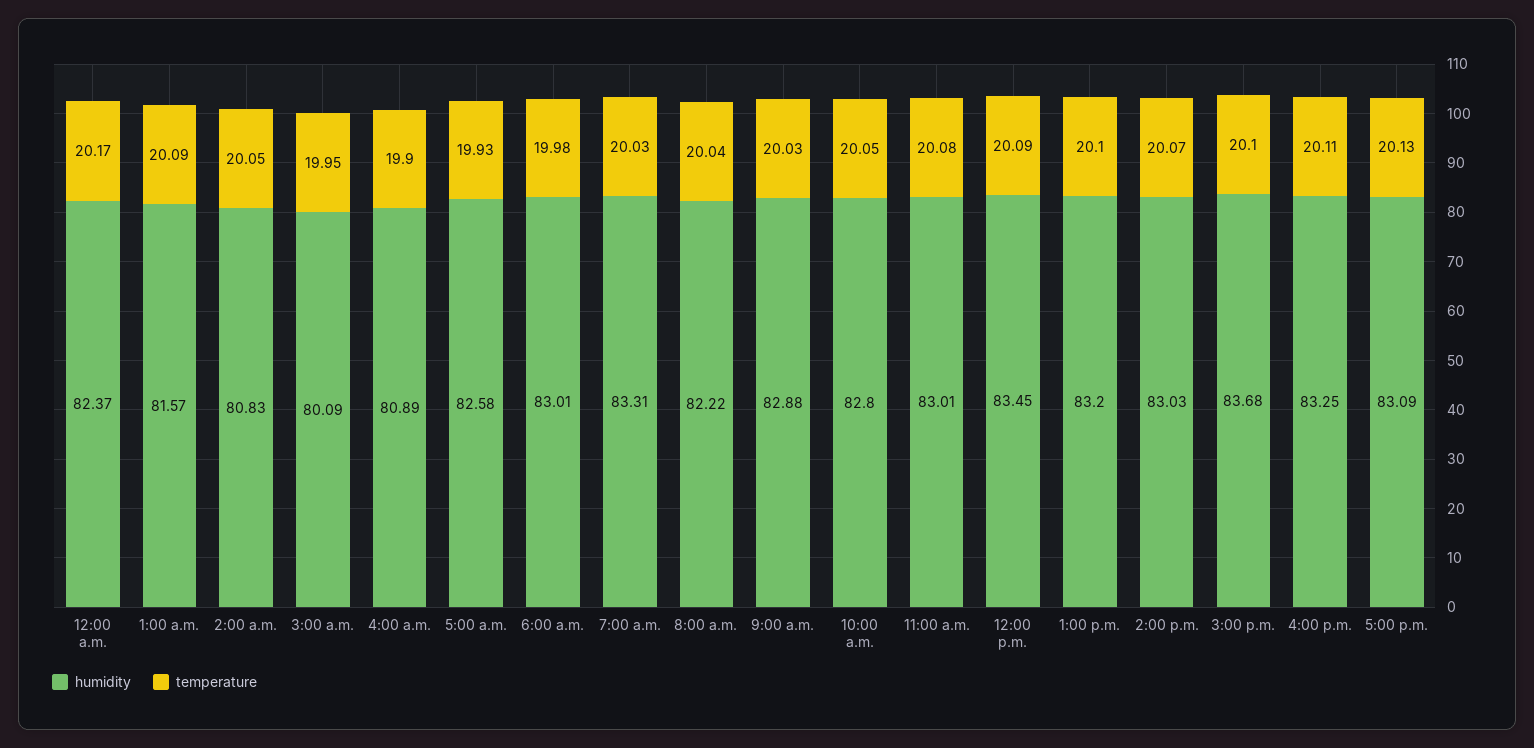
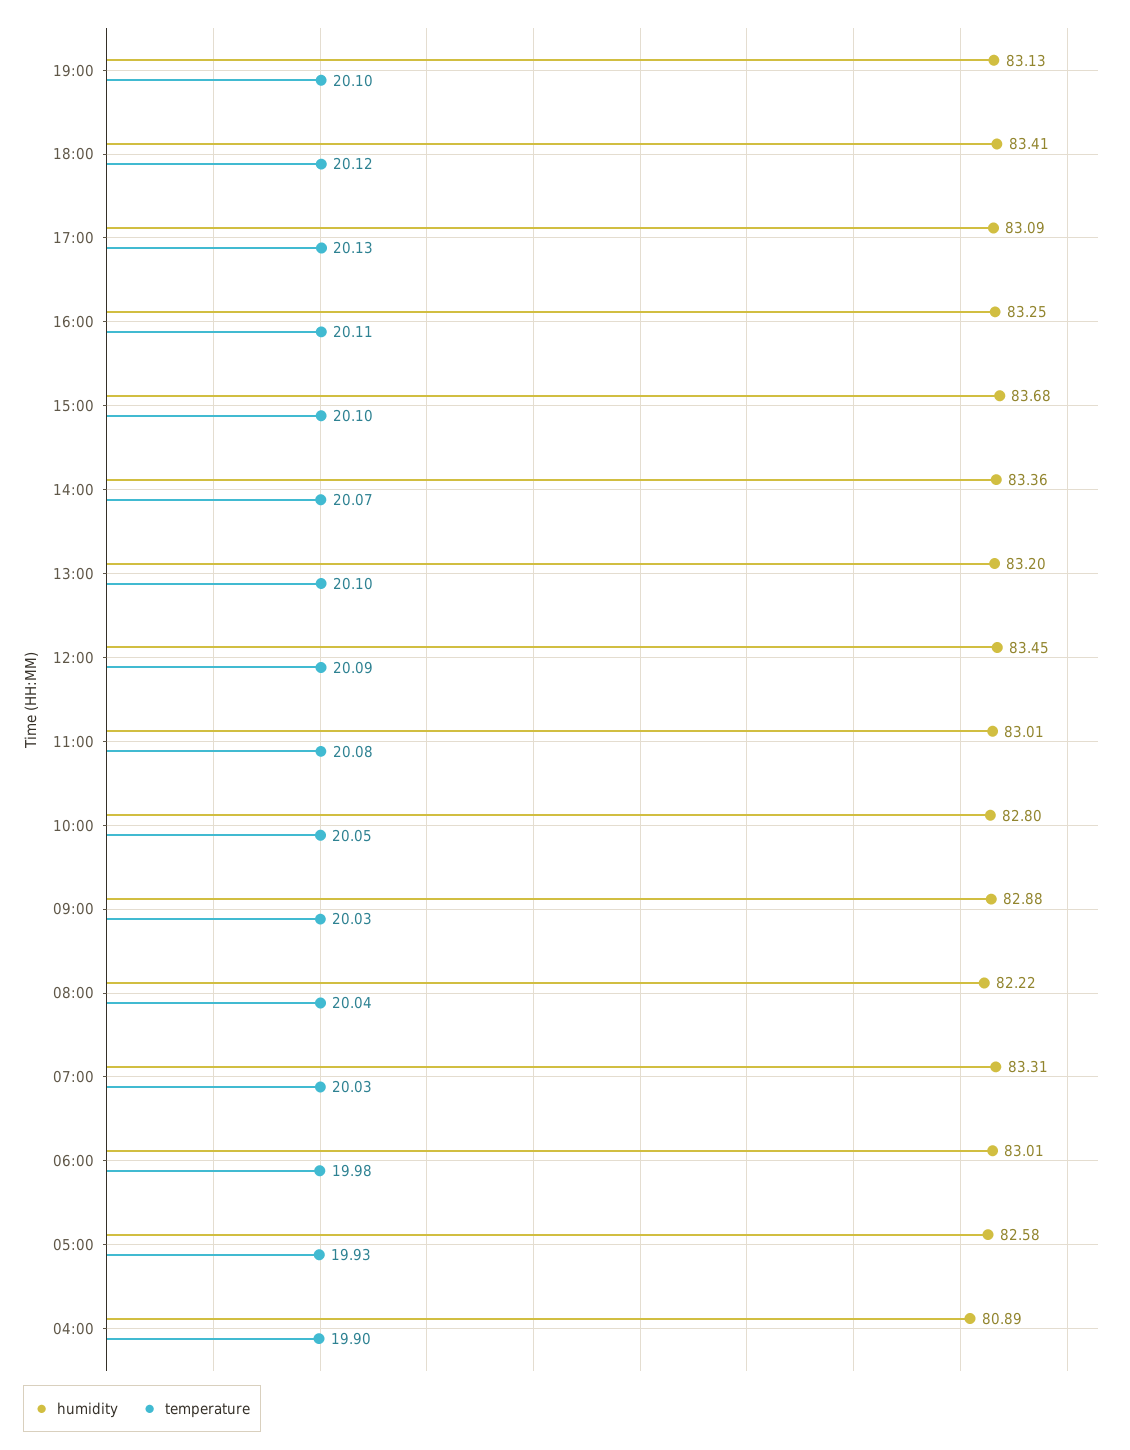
humidity, 12:00 a.m.: 82.37 -> none
temperature, 12:00 a.m.: 20.17 -> none
humidity, 1:00 a.m.: 81.57 -> none
temperature, 1:00 a.m.: 20.09 -> none
humidity, 2:00 a.m.: 80.83 -> none
temperature, 2:00 a.m.: 20.05 -> none
humidity, 3:00 a.m.: 80.09 -> none
temperature, 3:00 a.m.: 19.95 -> none
humidity, 2:00 p.m.: 83.03 -> 83.36
humidity, 19:00: none -> 83.13
temperature, 19:00: none -> 20.1
humidity, 18:00: none -> 83.41
temperature, 18:00: none -> 20.12

